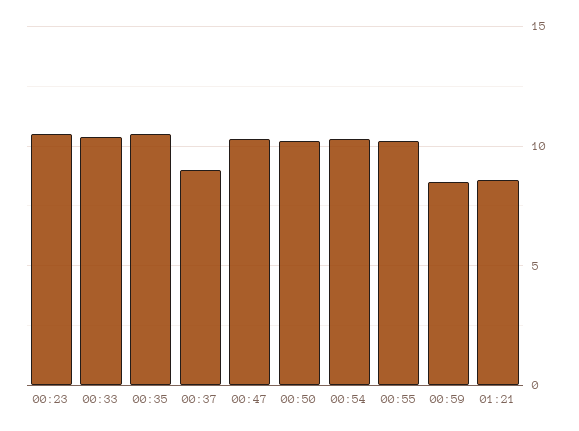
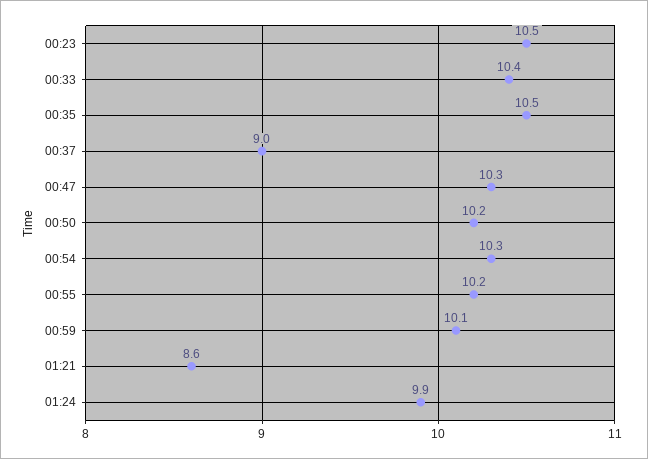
00:59: 8.5 -> 10.1
01:24: none -> 9.9

